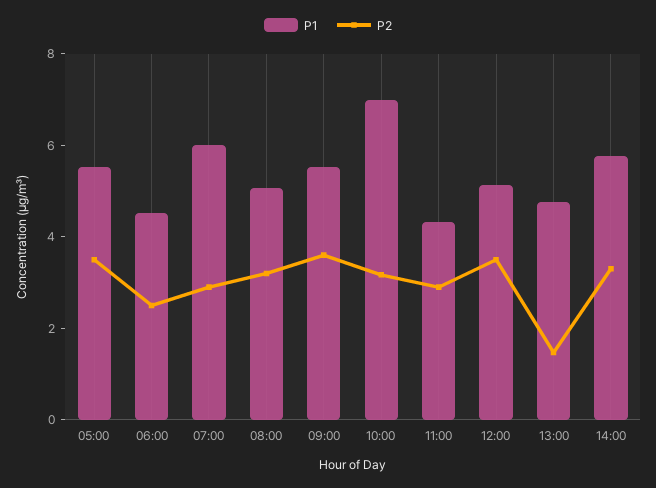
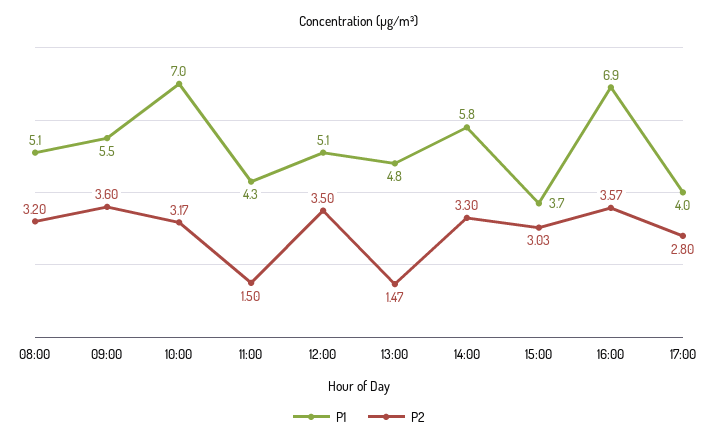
P1, 05:00: 5.5 -> none
P2, 05:00: 3.5 -> none
P1, 06:00: 4.5 -> none
P2, 06:00: 2.5 -> none
P1, 07:00: 6 -> none
P2, 07:00: 3 -> none
P2, 11:00: 3 -> 1.5
P1, 15:00: none -> 3.7
P2, 15:00: none -> 3.03
P1, 16:00: none -> 6.9
P2, 16:00: none -> 3.57
P1, 17:00: none -> 4
P2, 17:00: none -> 2.8

